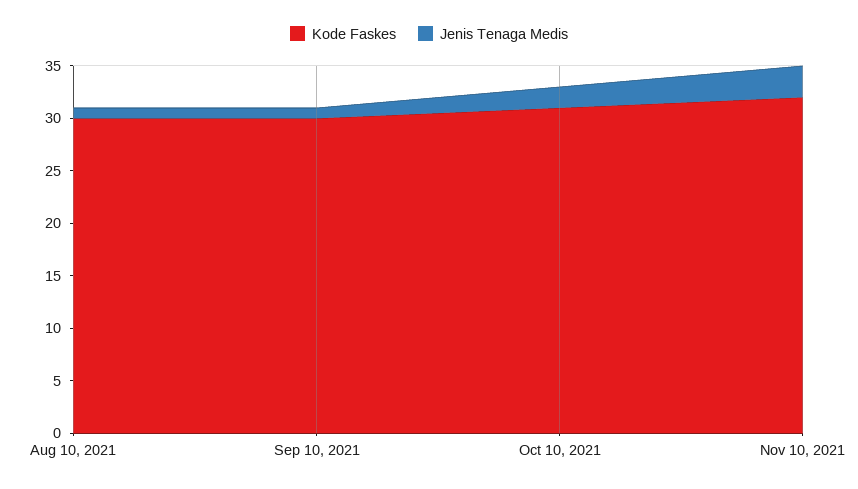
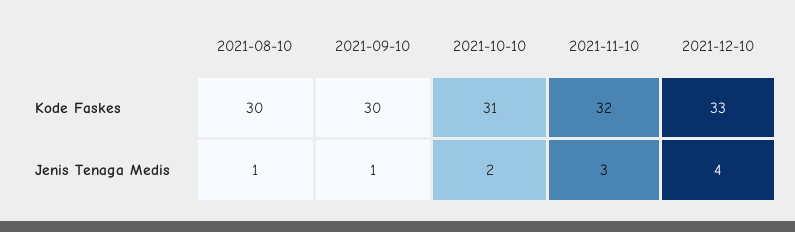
Kode Faskes, 2021-12-10: none -> 33
Jenis Tenaga Medis, 2021-12-10: none -> 4

